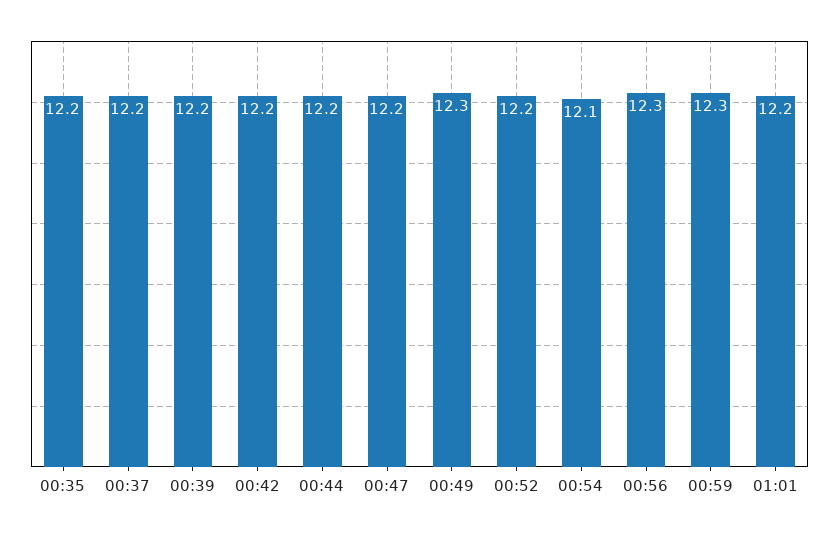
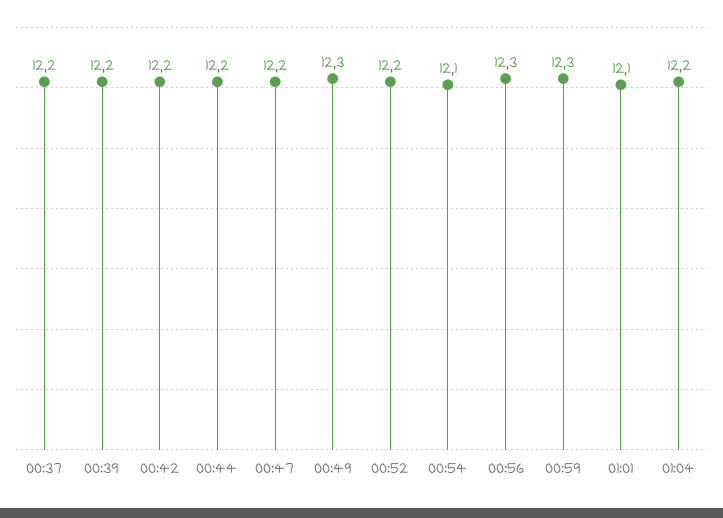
00:35: 12.2 -> none
01:01: 12.2 -> 12.1
01:04: none -> 12.2

